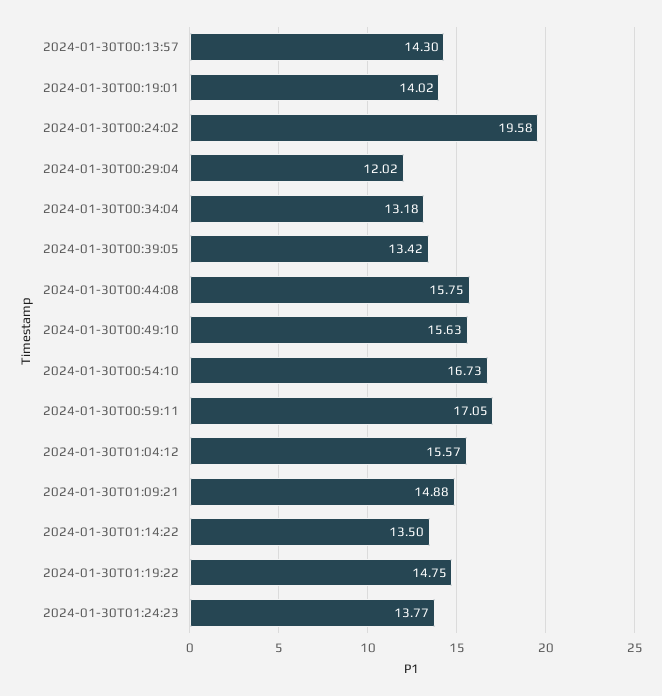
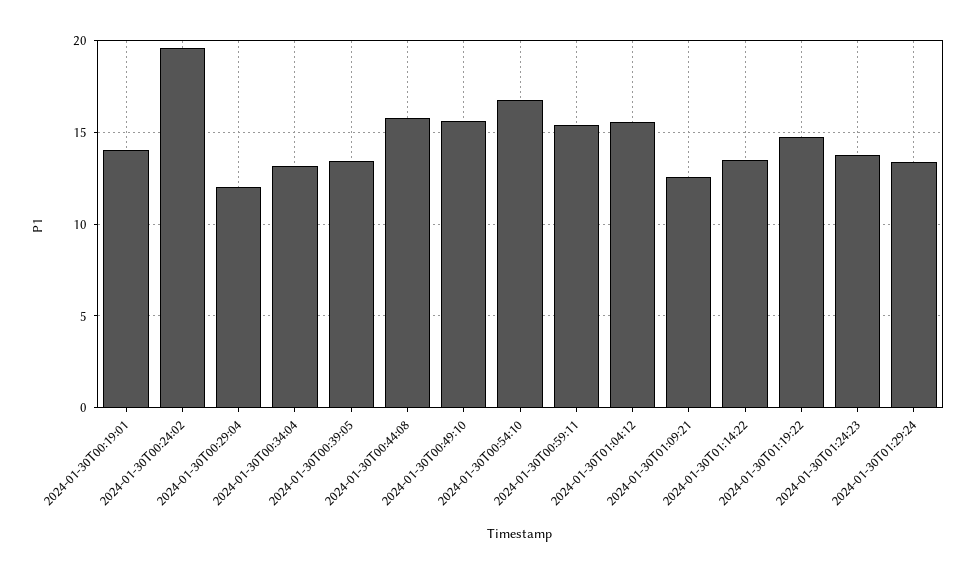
2024-01-30T00:13:57: 14.3 -> none
2024-01-30T00:59:11: 17.05 -> 15.5
2024-01-30T01:09:21: 14.88 -> 12.5
2024-01-30T01:29:24: none -> 13.5

